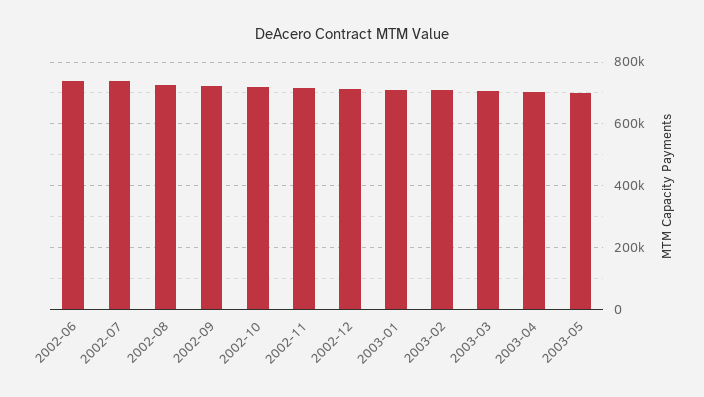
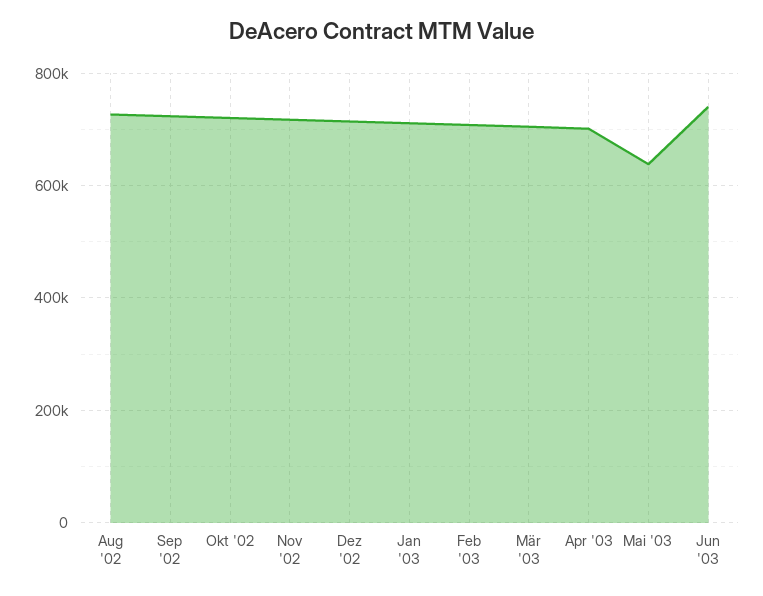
2002-06: 740000 -> none
2002-07: 740000 -> none
2003-05: 700000 -> 640000
Jun '03: none -> 740000

